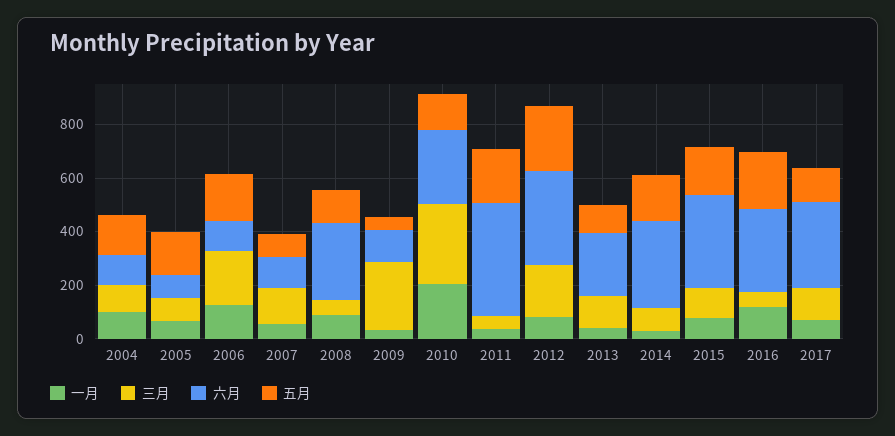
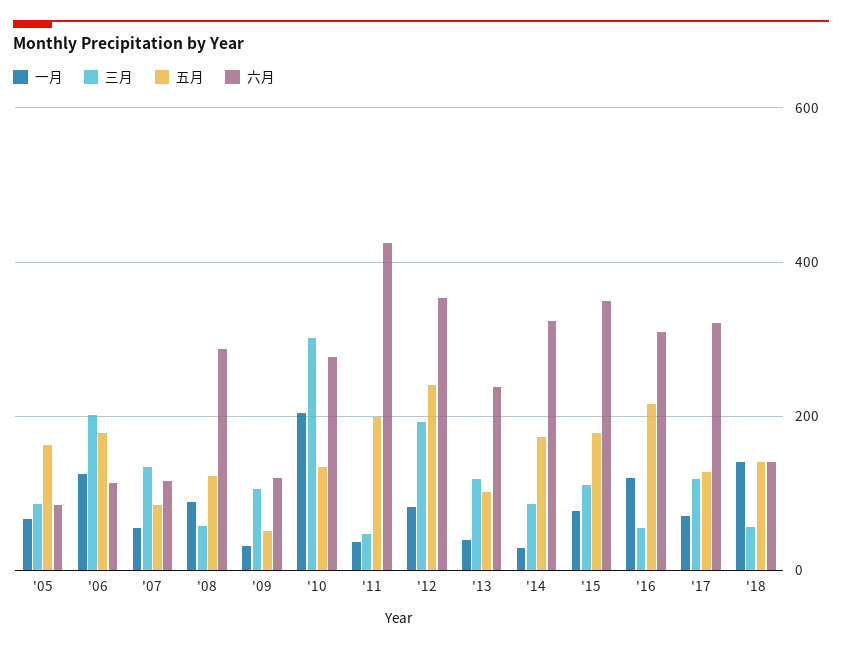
一月, 2004: 100 -> none
三月, 2004: 100 -> none
六月, 2004: 100 -> none
五月, 2004: 150 -> none
三月, 2009: 250 -> 100
一月, '18: none -> 140
三月, '18: none -> 60
五月, '18: none -> 140
六月, '18: none -> 140

